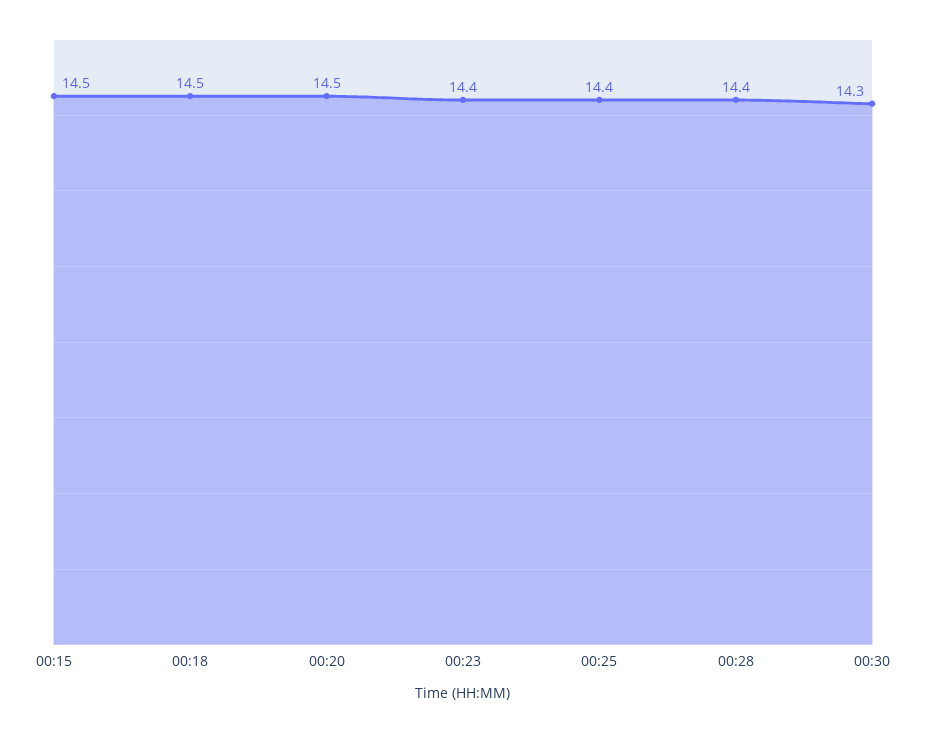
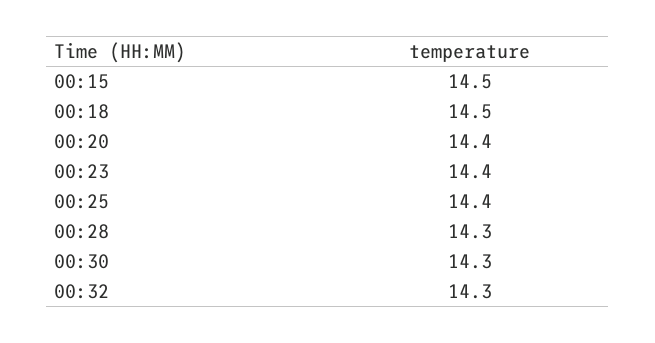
00:20: 14.5 -> 14.4
00:28: 14.4 -> 14.3
00:32: none -> 14.3

